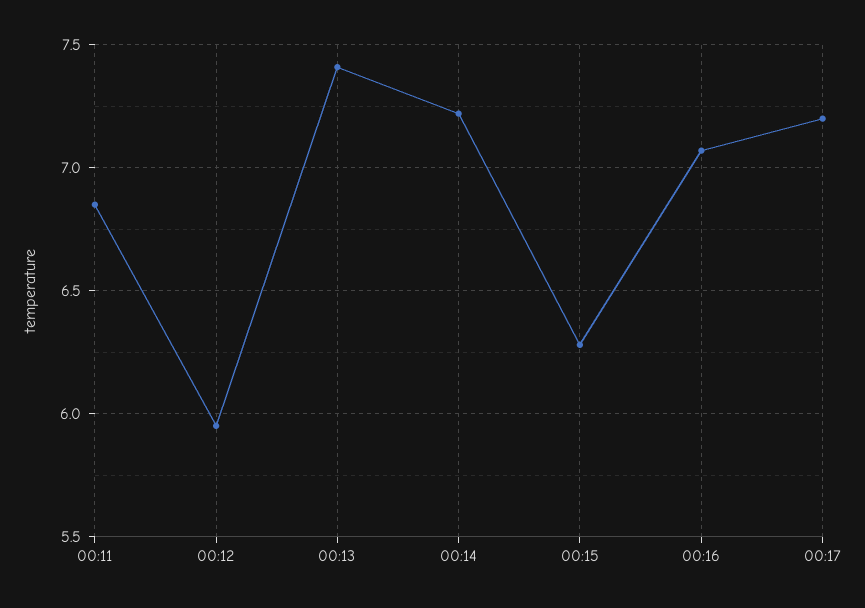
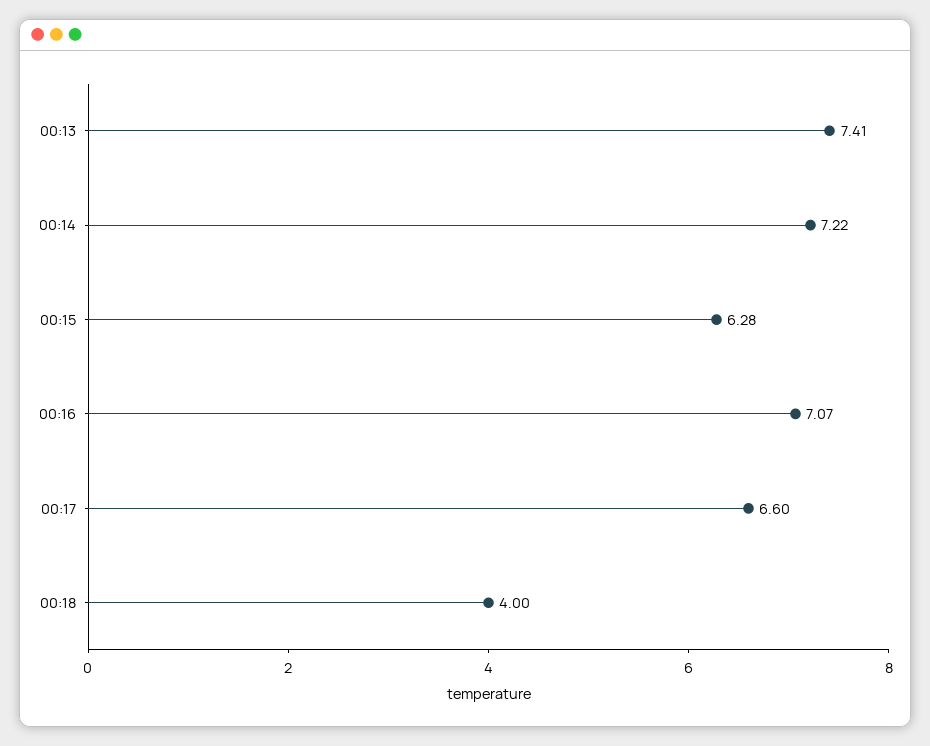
00:11: 6.85 -> none
00:12: 5.95 -> none
00:17: 7.2 -> 6.6
00:18: none -> 4

